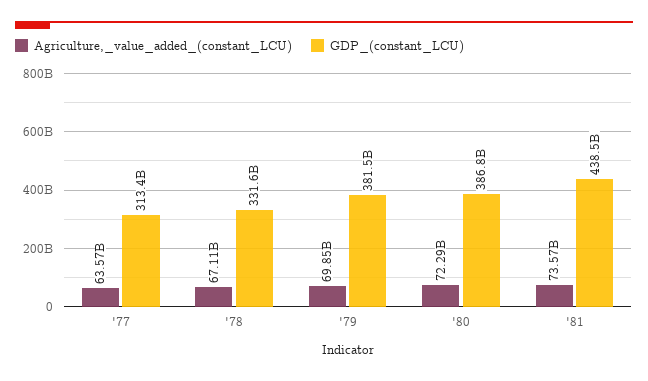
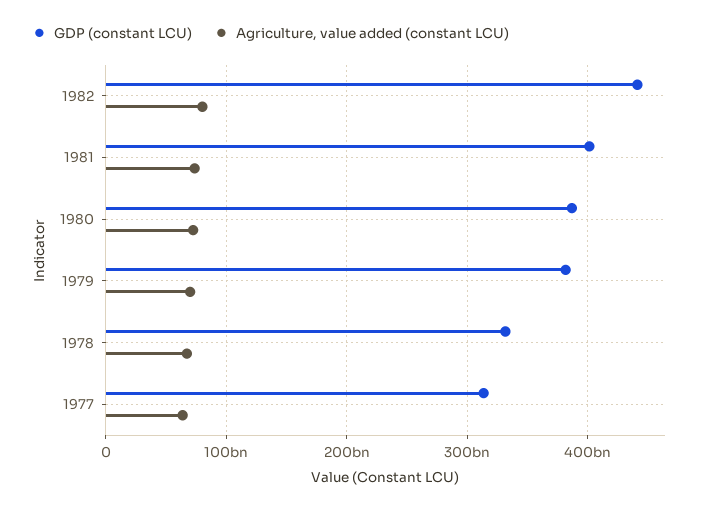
GDP_(constant_LCU), '81: 438500000000 -> 400000000000
GDP_(constant_LCU), 1982: none -> 440000000000
Agriculture,_value_added_(constant_LCU), 1982: none -> 80000000000

